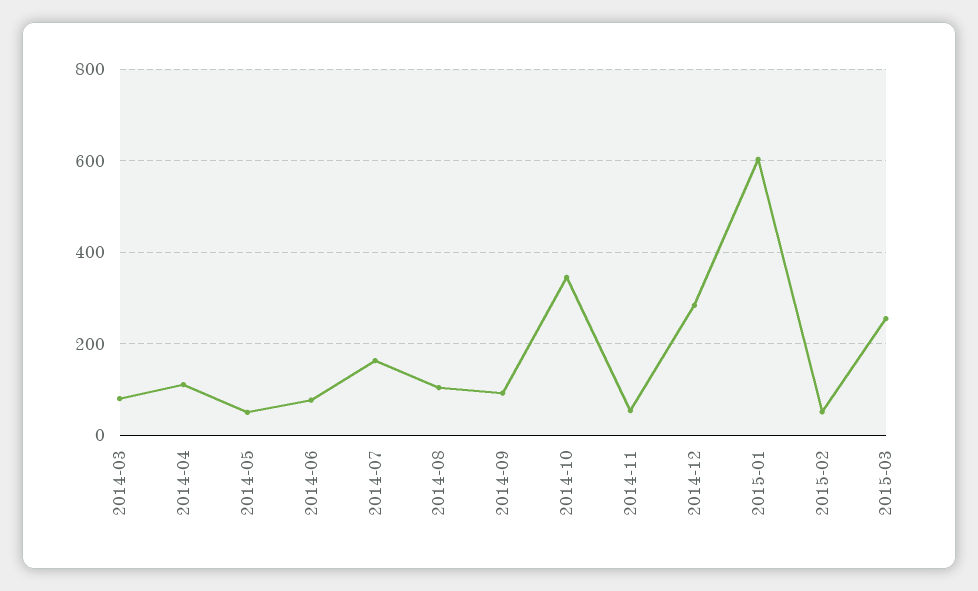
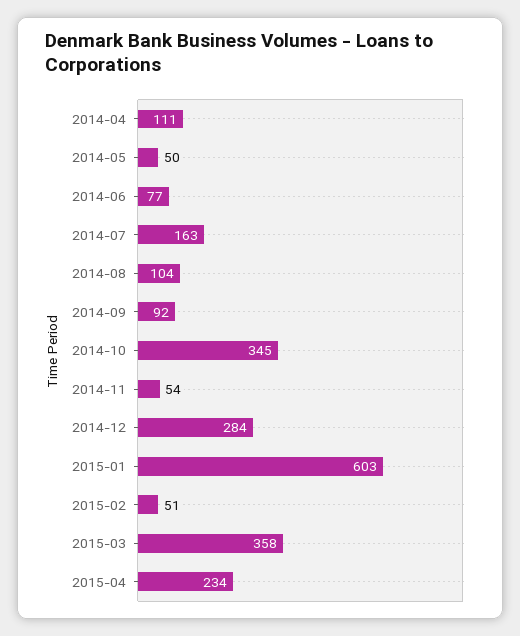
2014-03: 80 -> none
2015-03: 260 -> 358
2015-04: none -> 234

